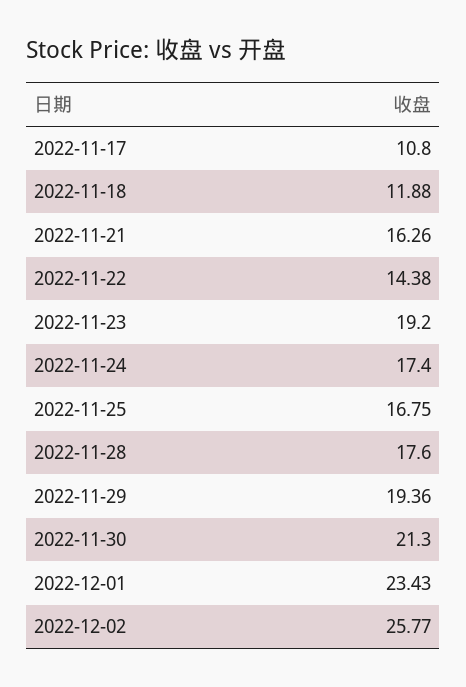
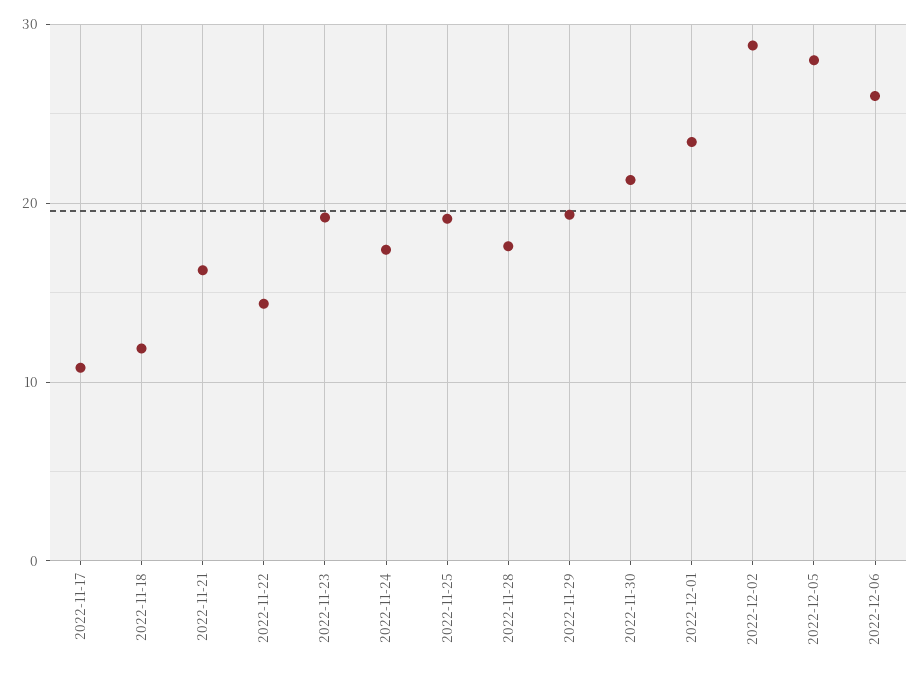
2022-11-25: 16.75 -> 19
2022-12-02: 25.77 -> 29
2022-12-05: none -> 28
2022-12-06: none -> 26

